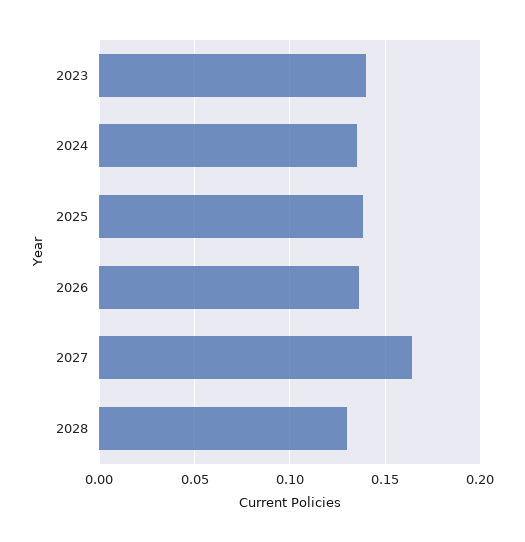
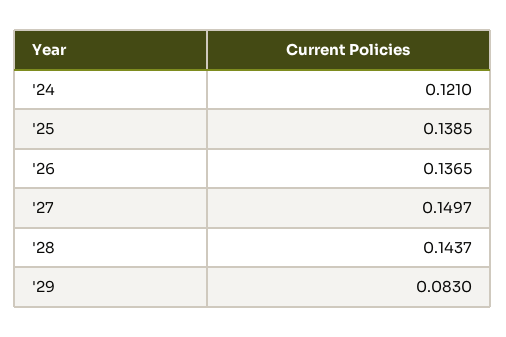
2023: 0.14 -> none
2024: 0.135 -> 0.121
2027: 0.165 -> 0.1497
2028: 0.13 -> 0.1437
'29: none -> 0.083

